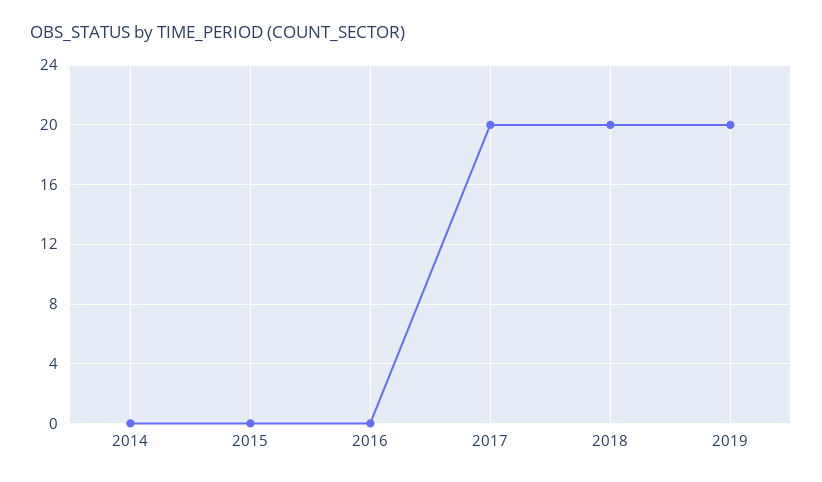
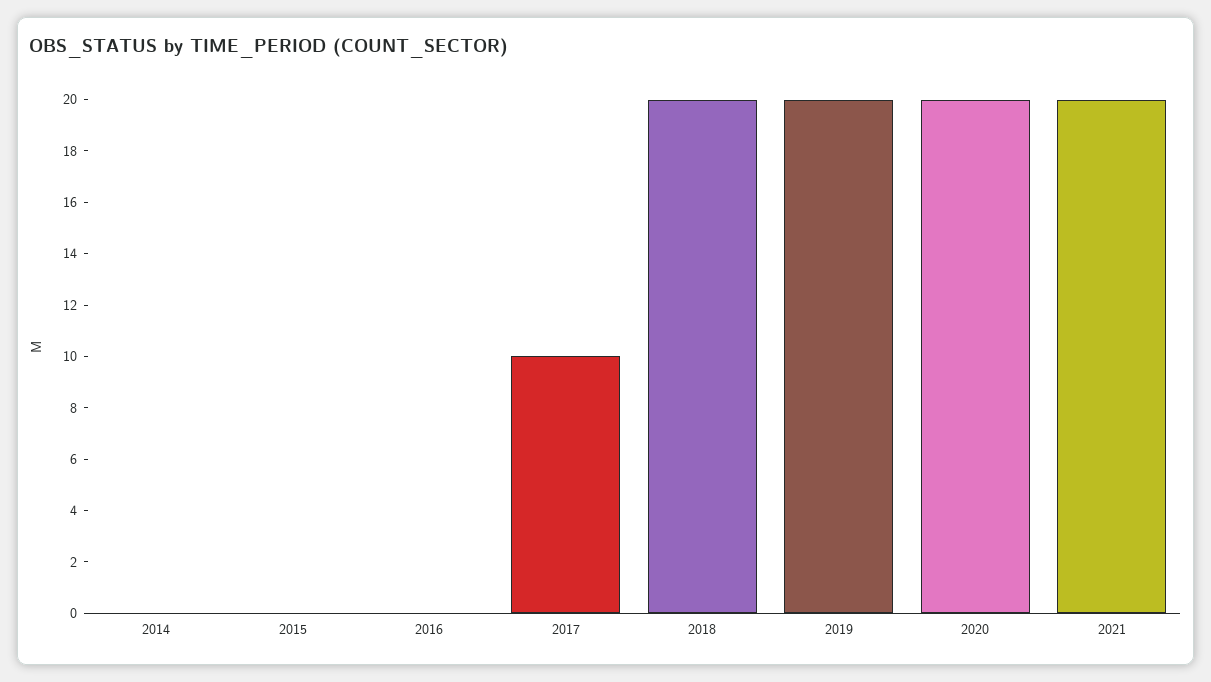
2017: 20 -> 10
2020: none -> 20
2021: none -> 20

